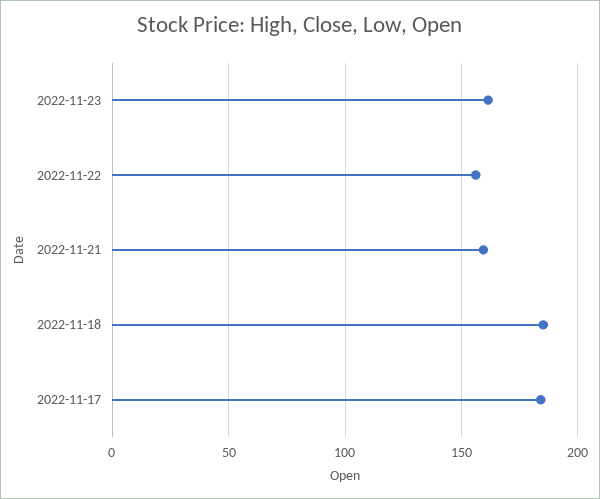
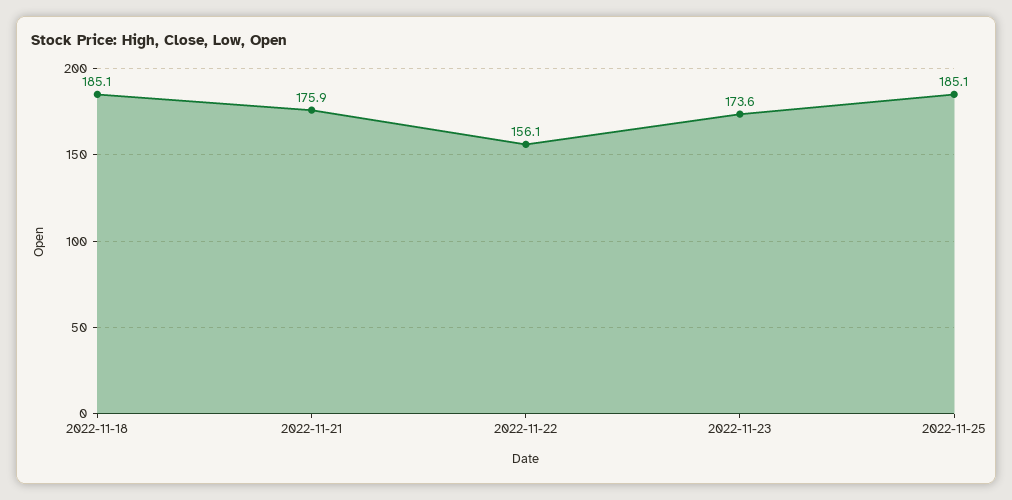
2022-11-23: 160 -> 173.6
2022-11-21: 160 -> 175.9
2022-11-17: 185 -> none
2022-11-25: none -> 185.1

